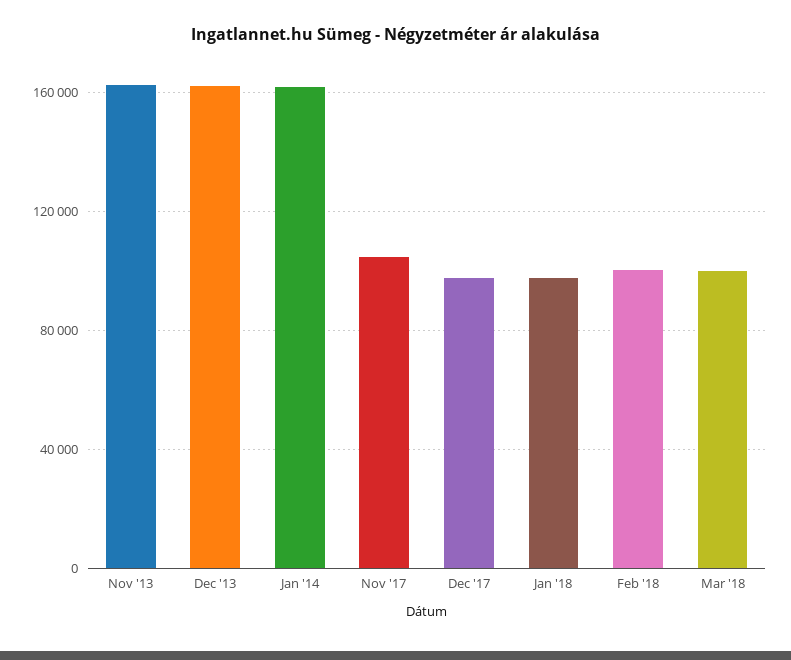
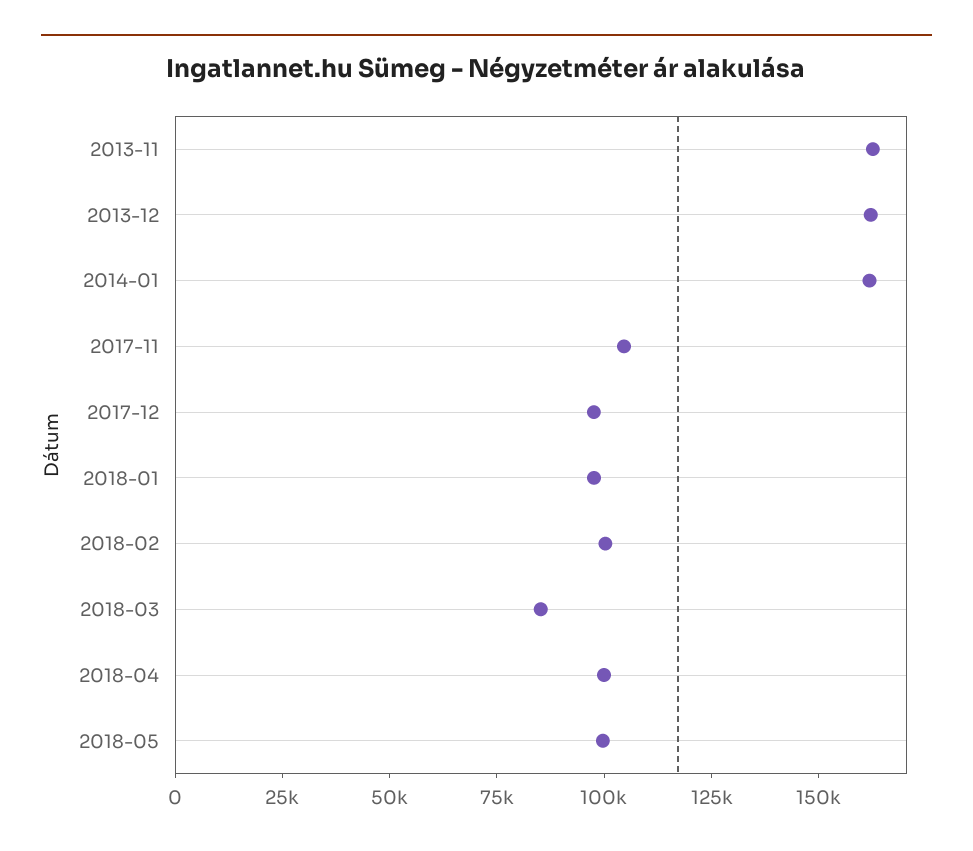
Mar '18: 100000 -> 85000
2018-04: none -> 100000
2018-05: none -> 100000

